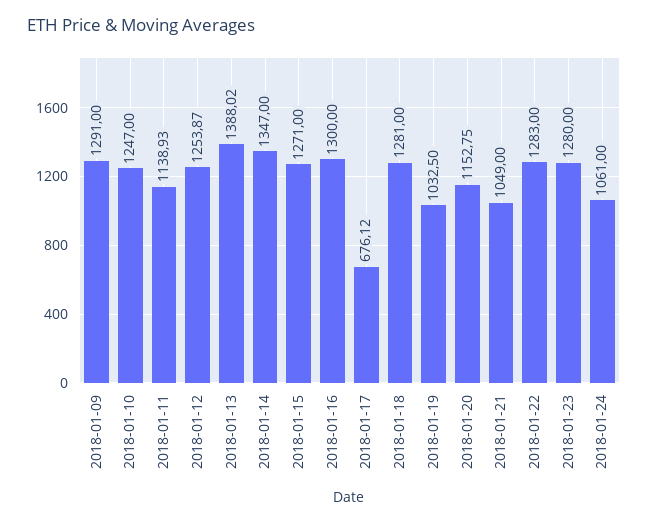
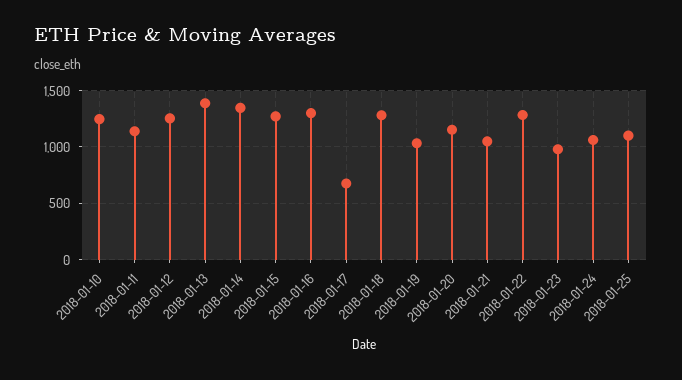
2018-01-09: 1291 -> none
2018-01-23: 1280 -> 1000
2018-01-25: none -> 1100

